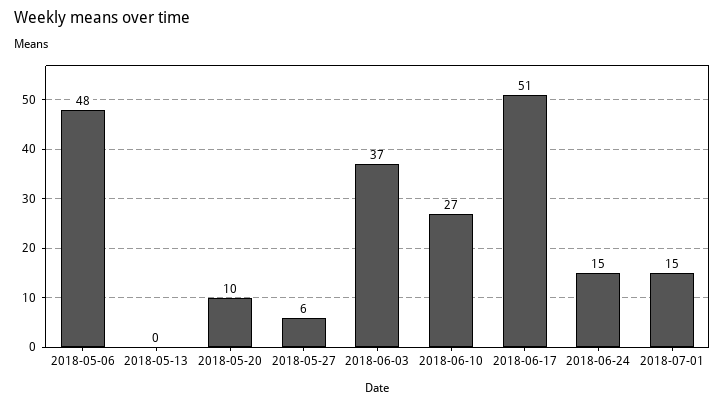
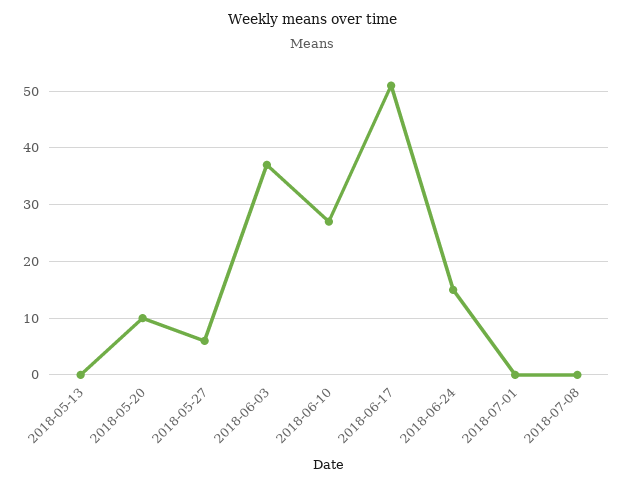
2018-05-06: 48 -> none
2018-07-01: 15 -> 0
2018-07-08: none -> 0

